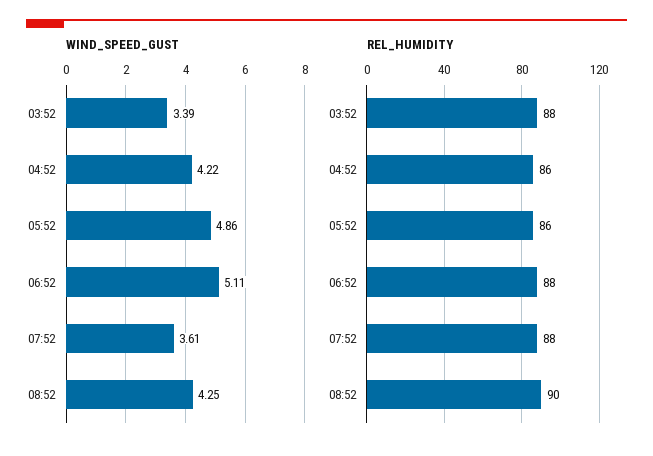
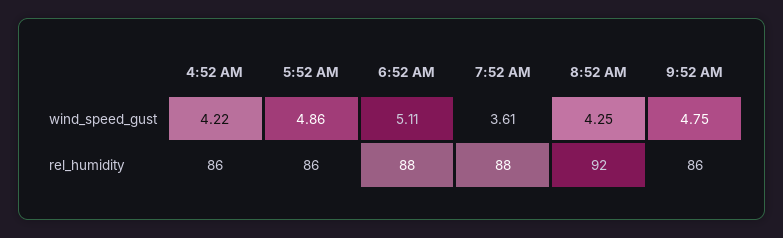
WIND_SPEED_GUST, 03:52: 3.39 -> none
REL_HUMIDITY, 03:52: 88 -> none
REL_HUMIDITY, 08:52: 90 -> 92
WIND_SPEED_GUST, 9:52 AM: none -> 4.75
REL_HUMIDITY, 9:52 AM: none -> 86

